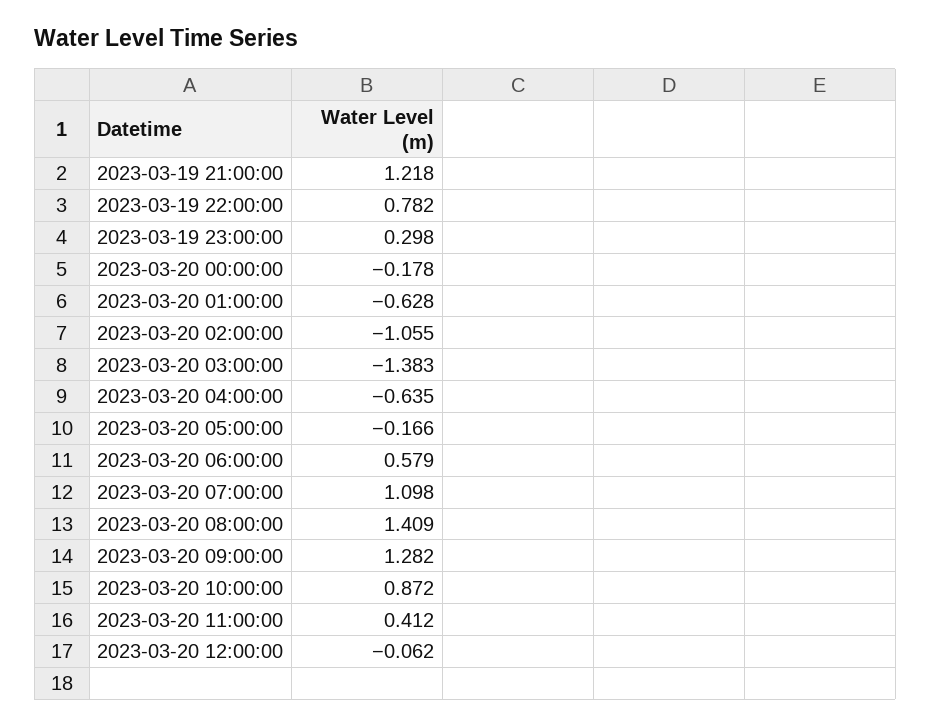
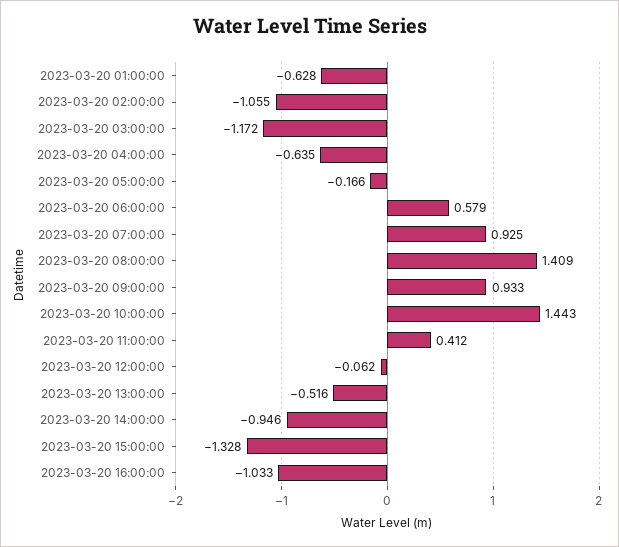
2023-03-19 21:00:00: 1.218 -> none
2023-03-19 22:00:00: 0.782 -> none
2023-03-19 23:00:00: 0.298 -> none
2023-03-20 00:00:00: -0.178 -> none
2023-03-20 03:00:00: -1.383 -> -1.172
2023-03-20 07:00:00: 1.098 -> 0.925
2023-03-20 09:00:00: 1.282 -> 0.933
2023-03-20 10:00:00: 0.872 -> 1.443
2023-03-20 13:00:00: none -> -0.516
2023-03-20 14:00:00: none -> -0.946
2023-03-20 15:00:00: none -> -1.328
2023-03-20 16:00:00: none -> -1.033

